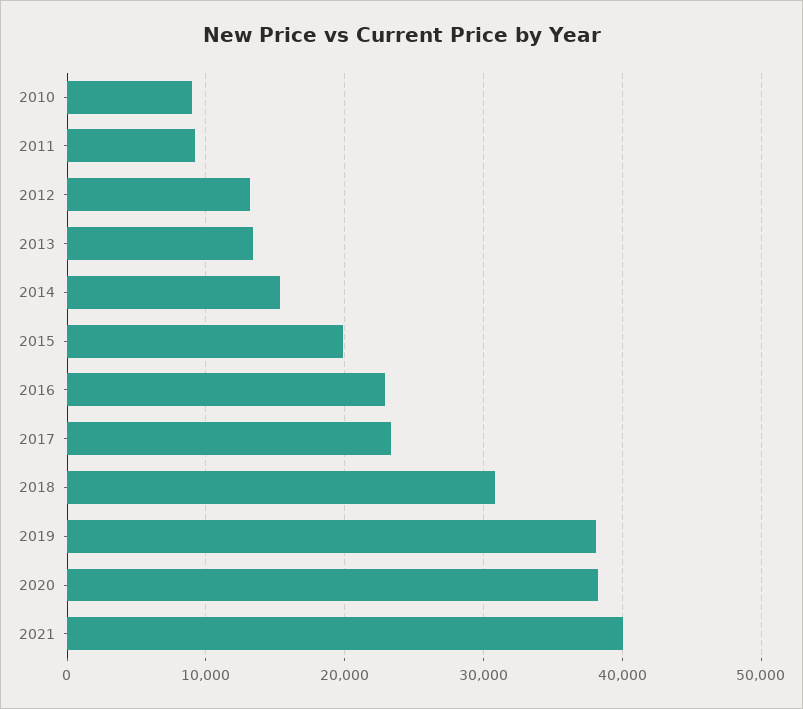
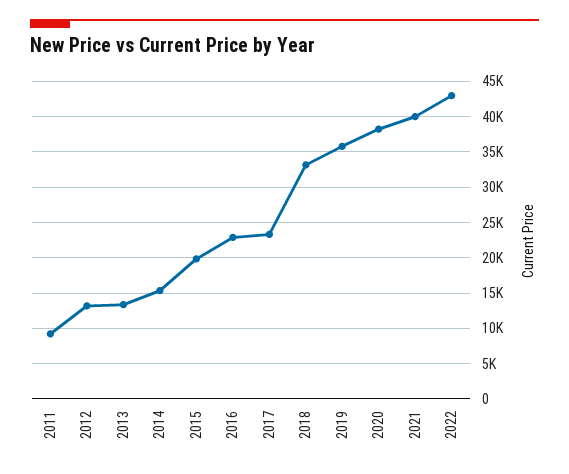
2010: 9000 -> none
2018: 31000 -> 33000
2019: 38000 -> 36000
2022: none -> 43000

